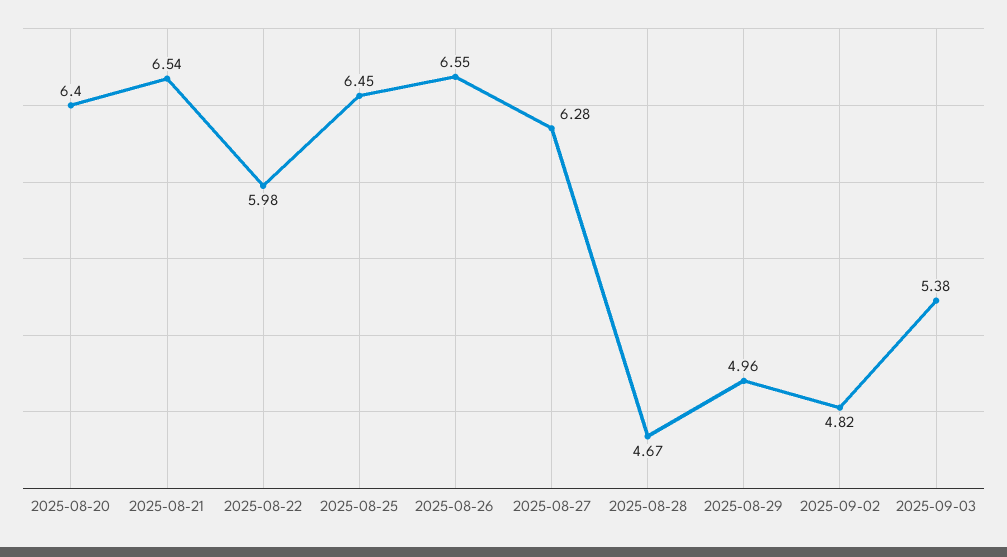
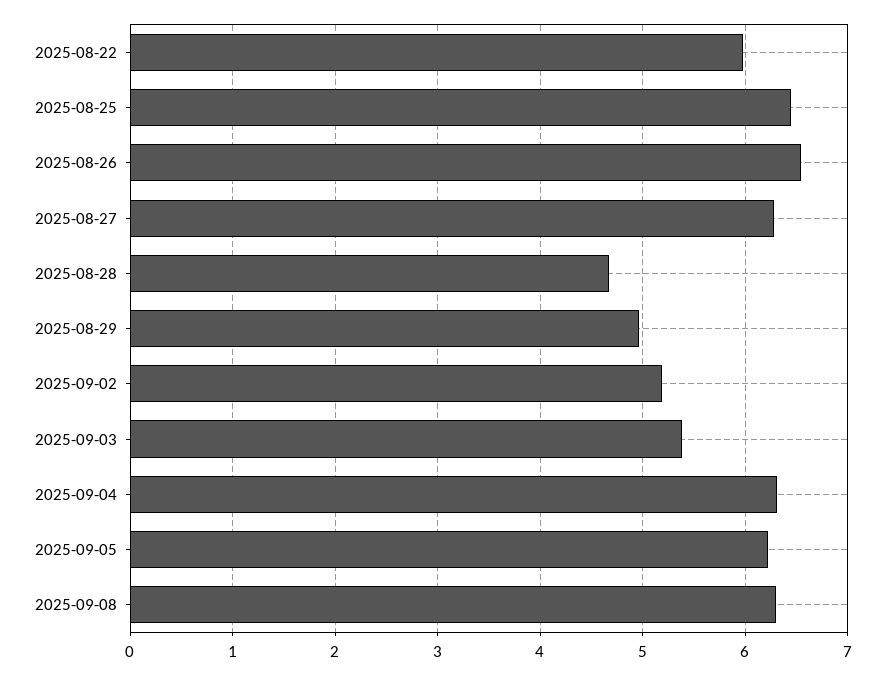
2025-08-20: 6.4 -> none
2025-08-21: 6.54 -> none
2025-09-02: 4.82 -> 5.2
2025-09-04: none -> 6.3
2025-09-05: none -> 6.2
2025-09-08: none -> 6.3

